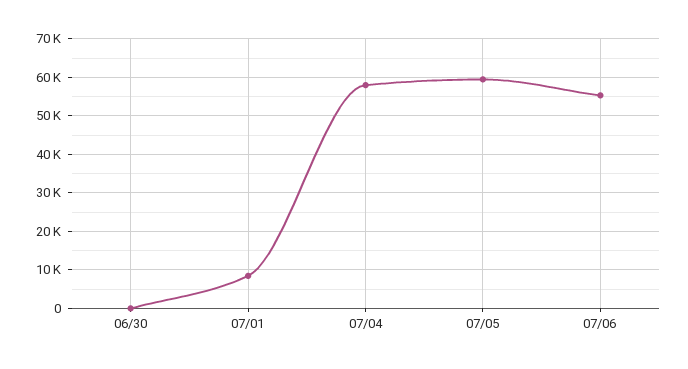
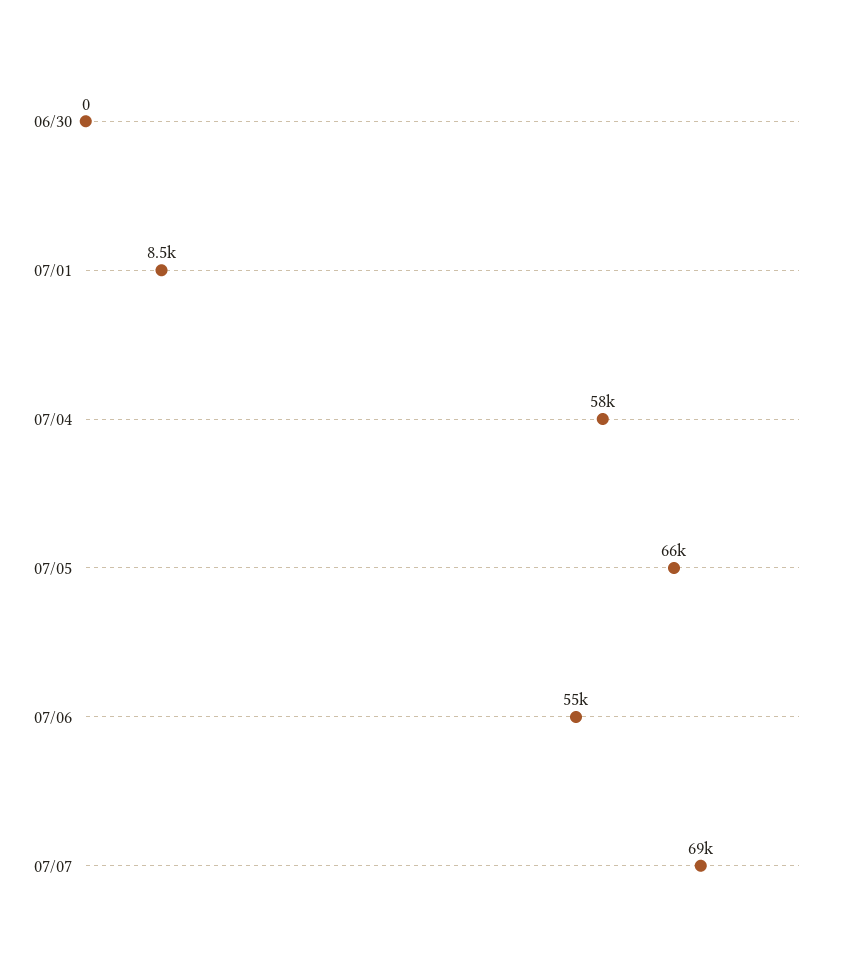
07/05: 60000 -> 66000
07/07: none -> 69000

